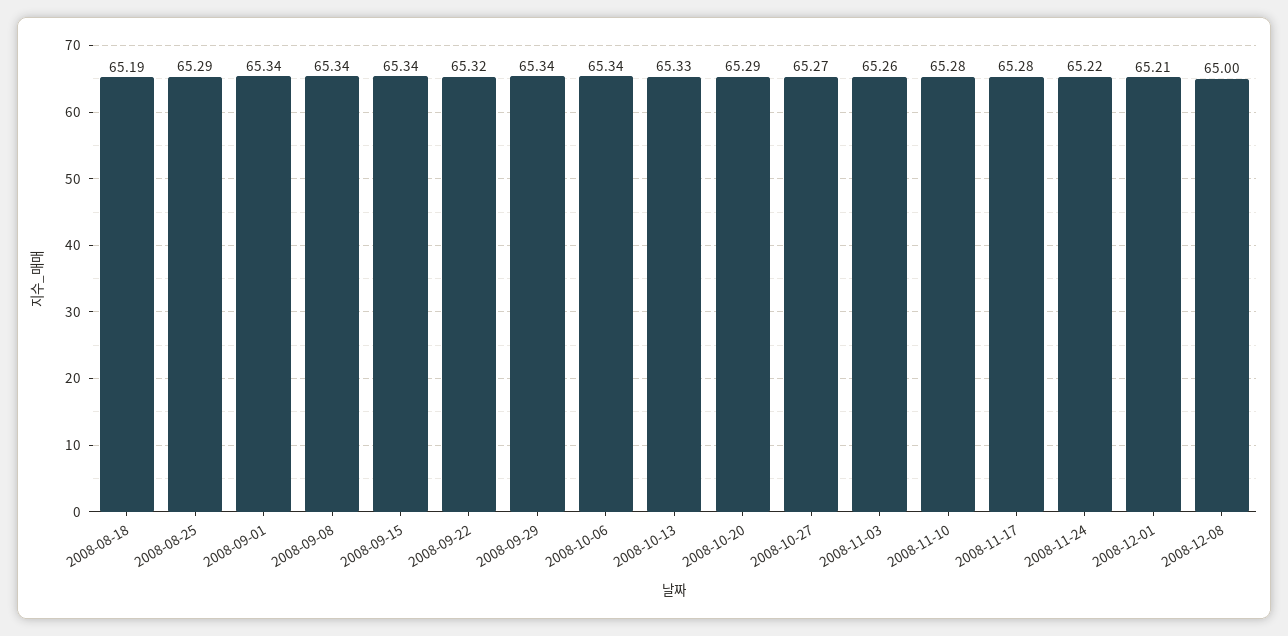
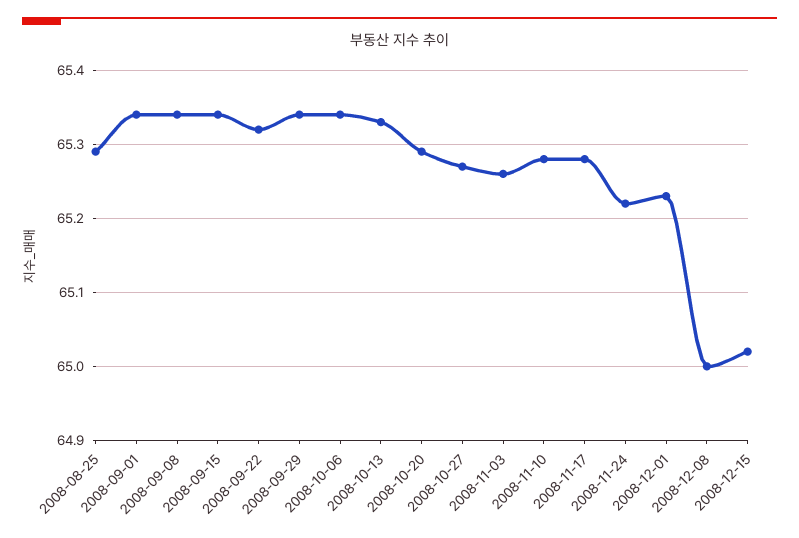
2008-08-18: 65.19 -> none
2008-12-01: 65.21 -> 65.23
2008-12-15: none -> 65.02

